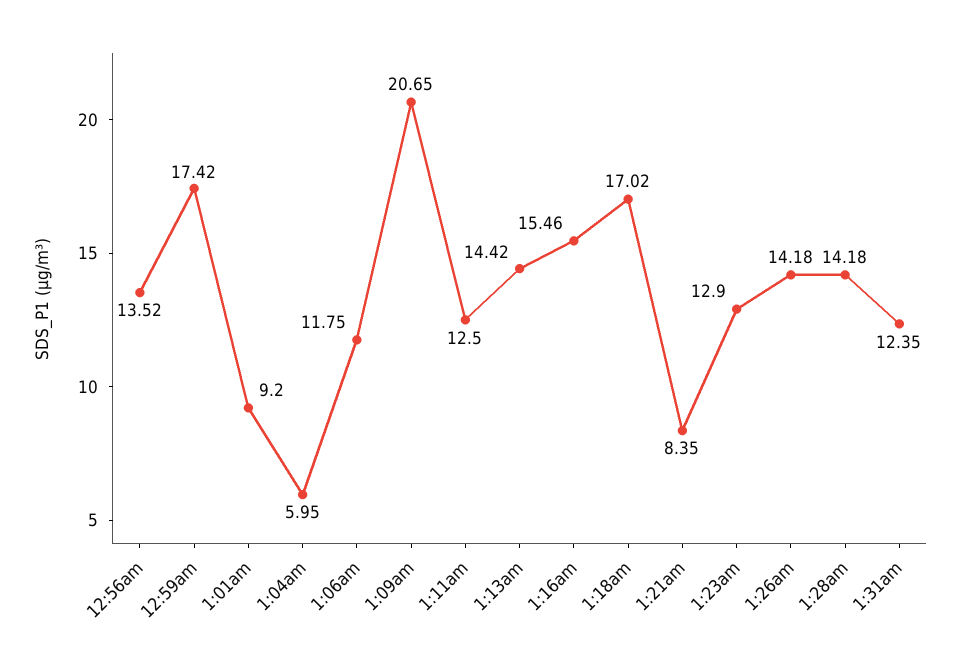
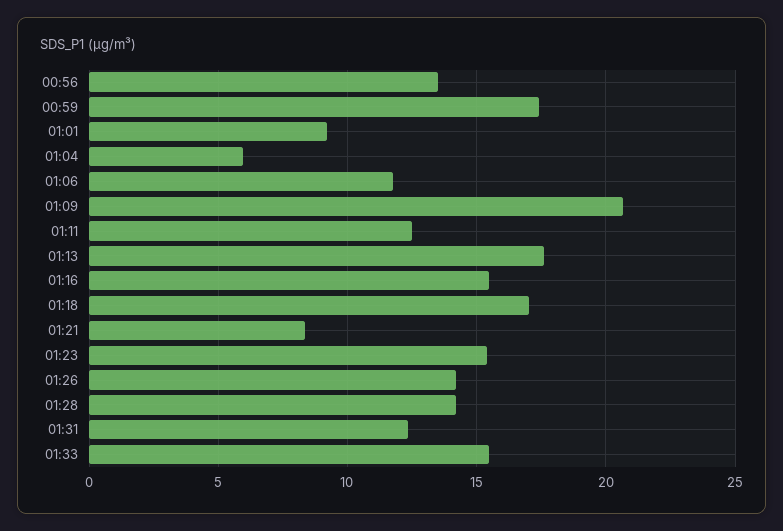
1:13am: 14.42 -> 17.5
1:23am: 12.9 -> 15.5
01:33: none -> 15.5

